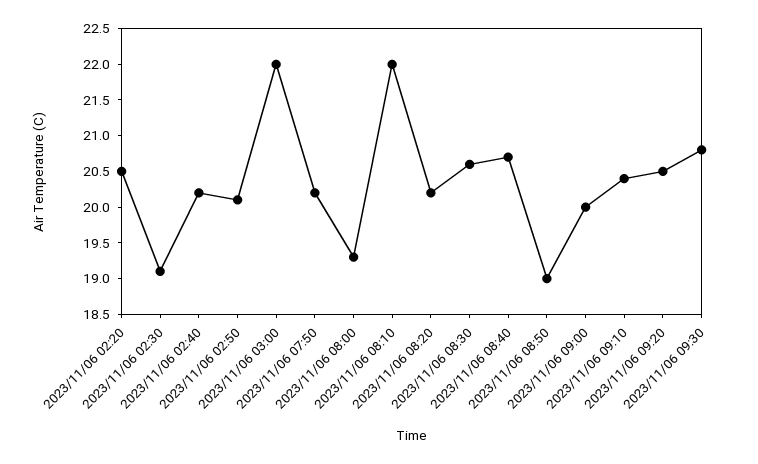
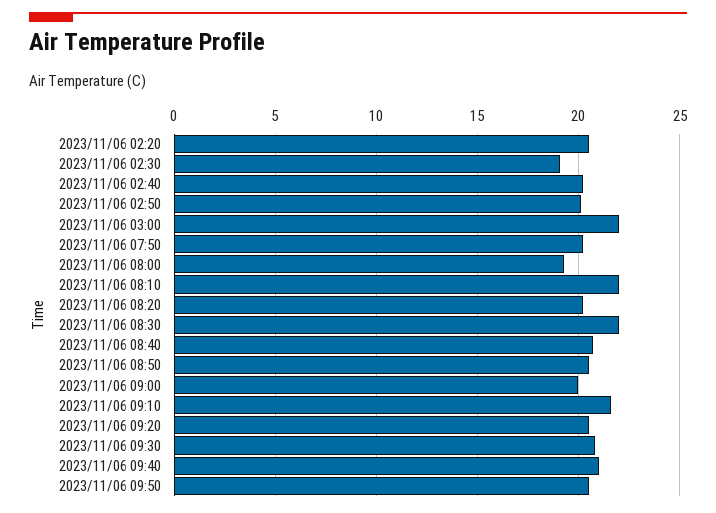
2023/11/06 08:30: 20.5 -> 22
2023/11/06 08:50: 19 -> 20.5
2023/11/06 09:10: 20.5 -> 21.5
2023/11/06 09:40: none -> 21
2023/11/06 09:50: none -> 20.5

